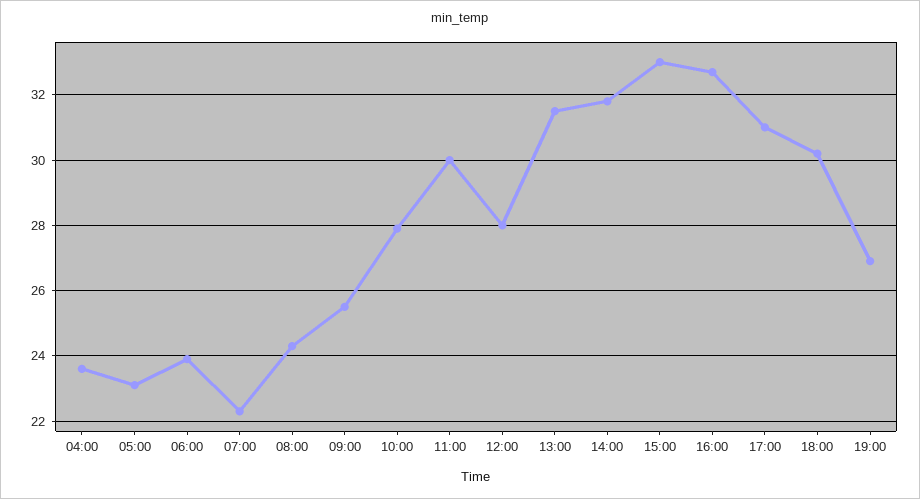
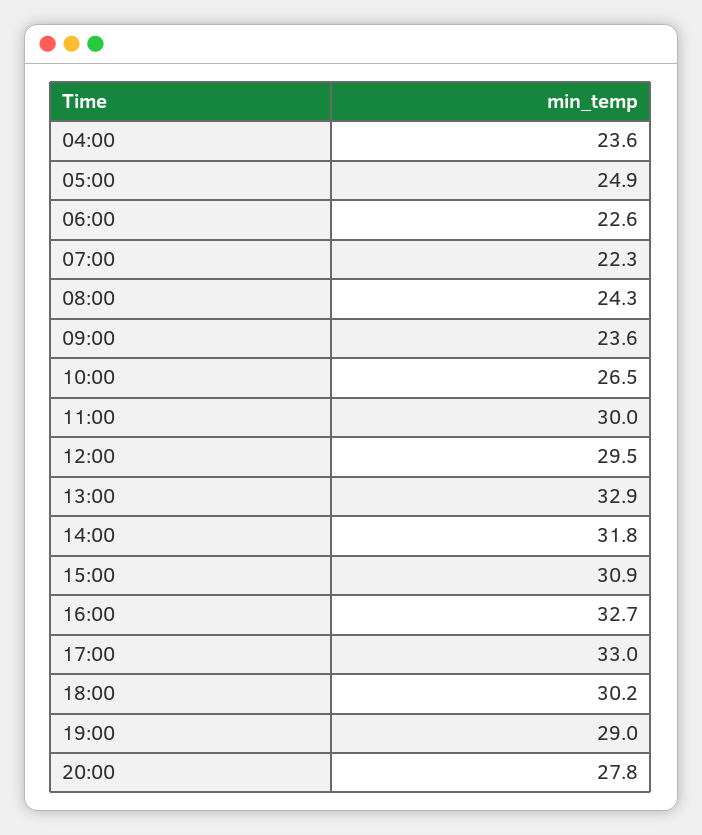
05:00: 23 -> 24.9
06:00: 24 -> 22.6
09:00: 25.5 -> 23.6
10:00: 28 -> 26.5
12:00: 28 -> 29.5
13:00: 31.5 -> 32.9
15:00: 33 -> 30.9
17:00: 31 -> 33
19:00: 27 -> 29
20:00: none -> 27.8

